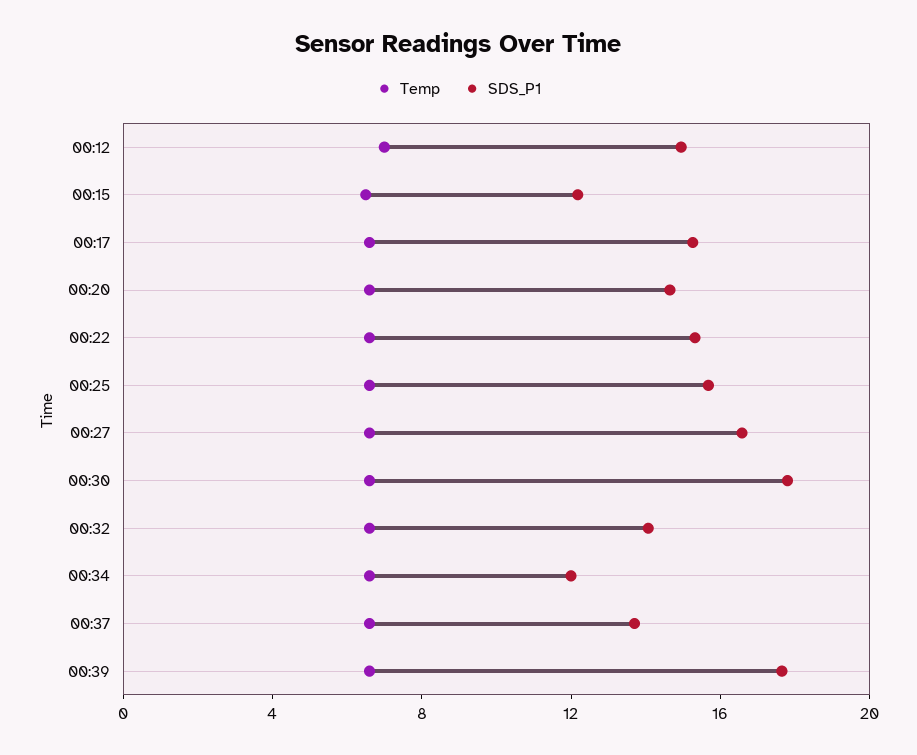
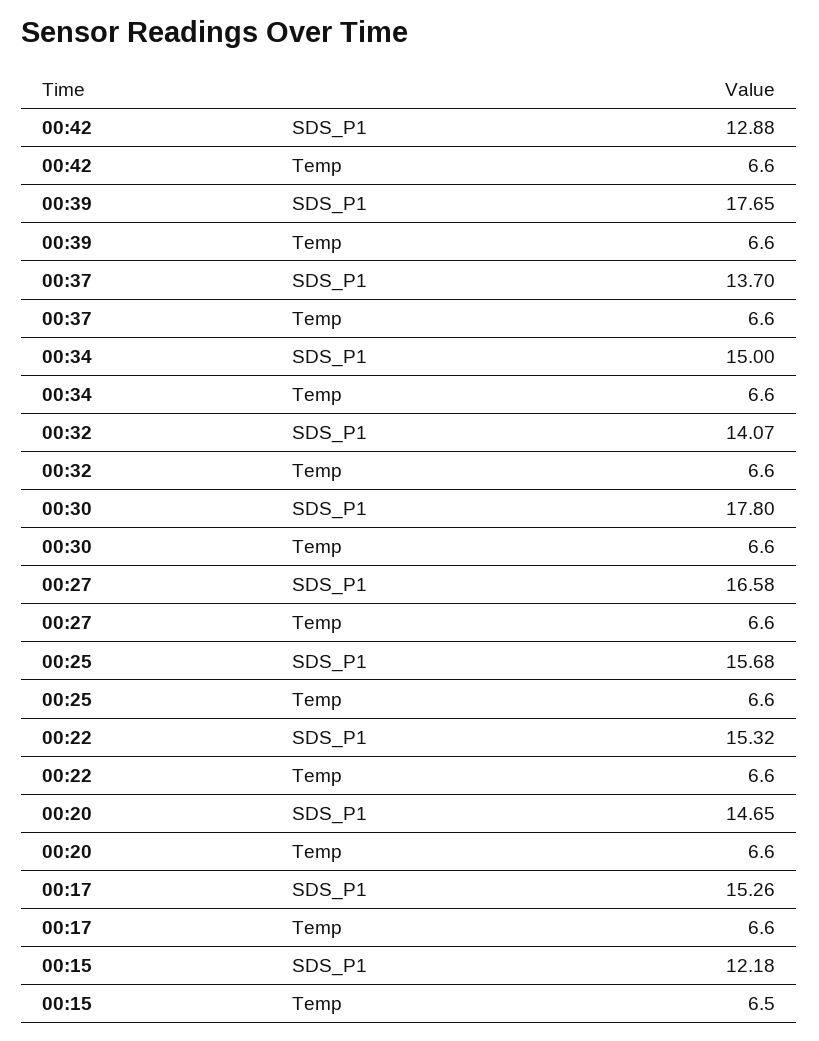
Temp, 00:12: 7 -> none
SDS_P1, 00:12: 15 -> none
SDS_P1, 00:34: 12 -> 15
SDS_P1, 00:42: none -> 12.88
Temp, 00:42: none -> 6.6

